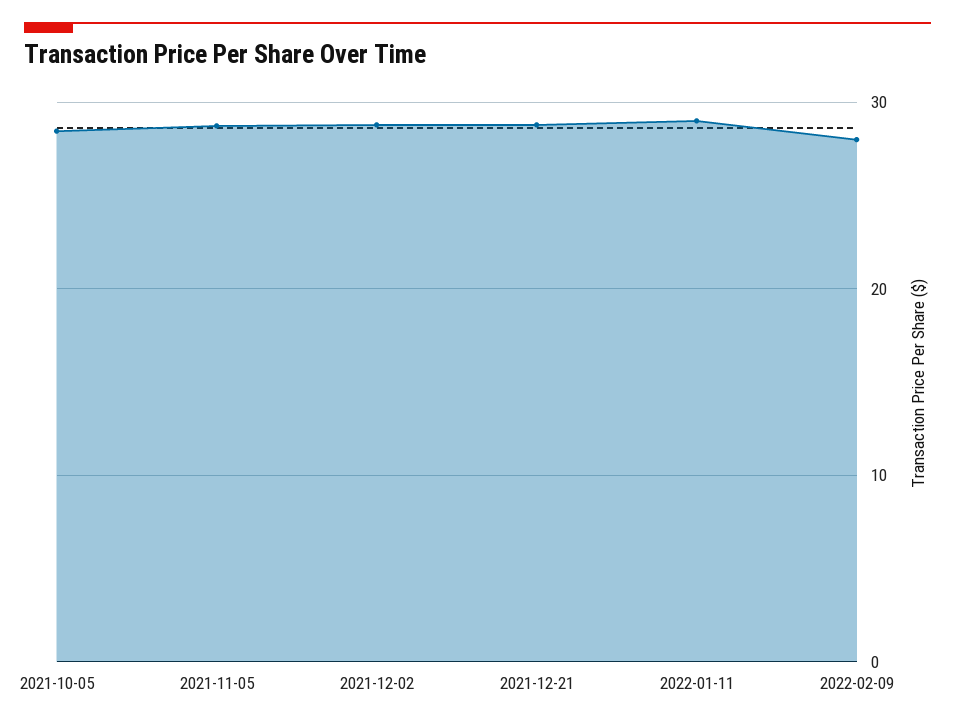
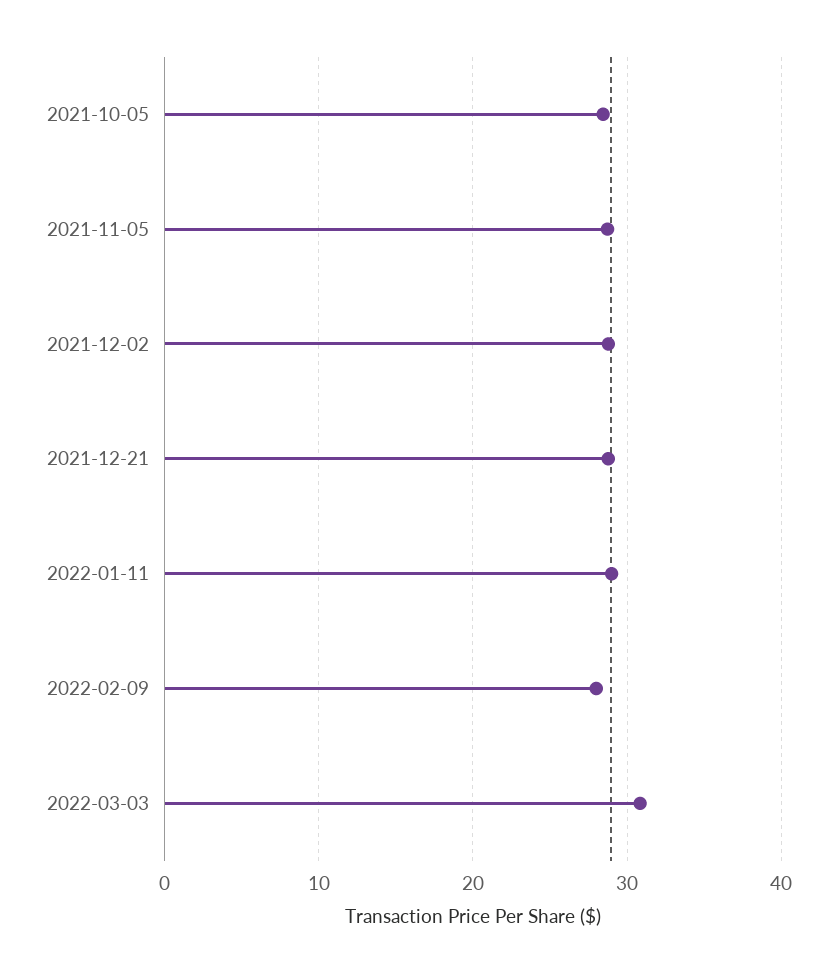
2022-03-03: none -> 31

